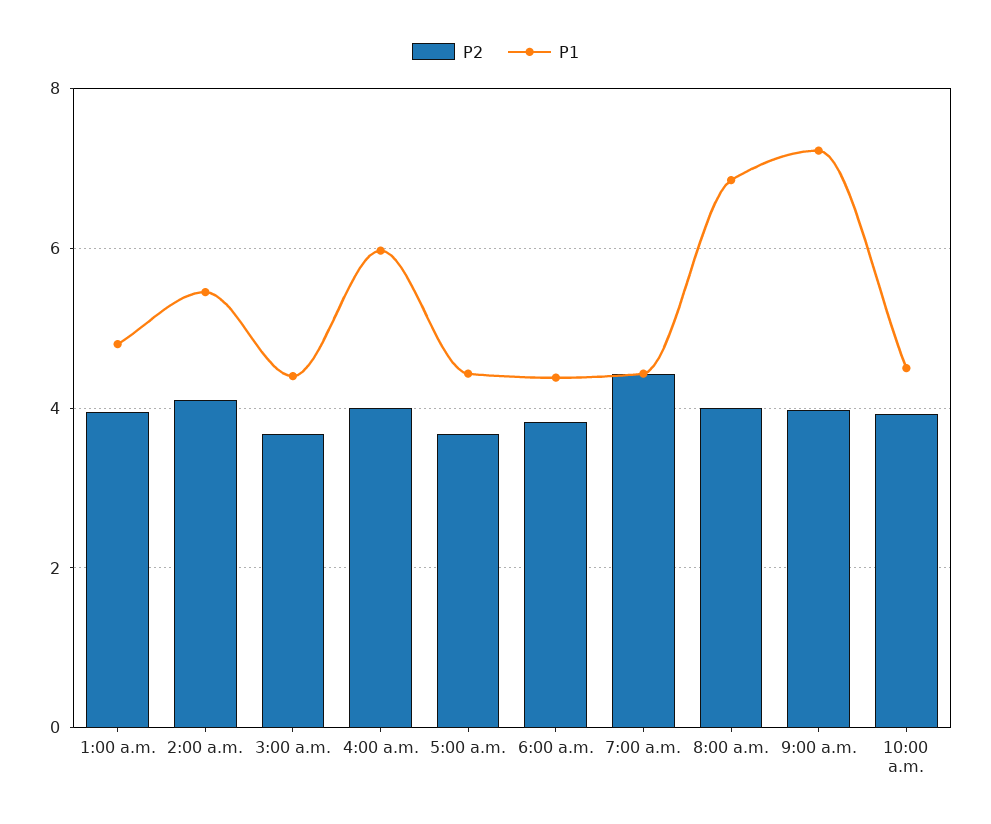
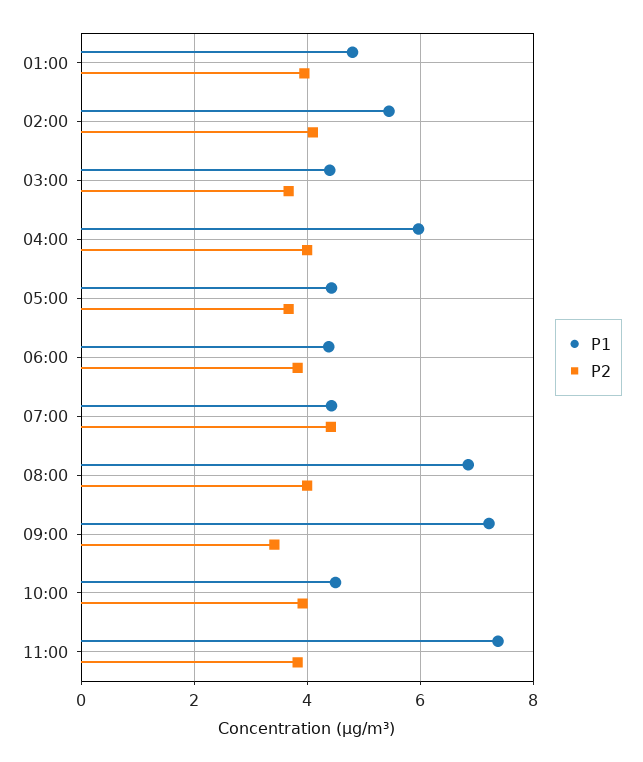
P2, 9:00 a.m.: 4 -> 3.4
P1, 11:00: none -> 7.4
P2, 11:00: none -> 3.8

